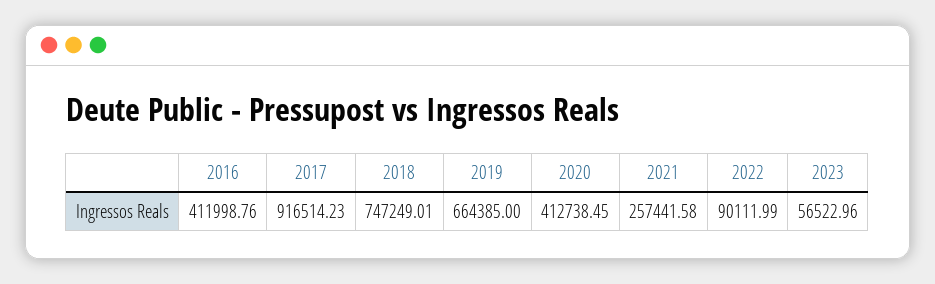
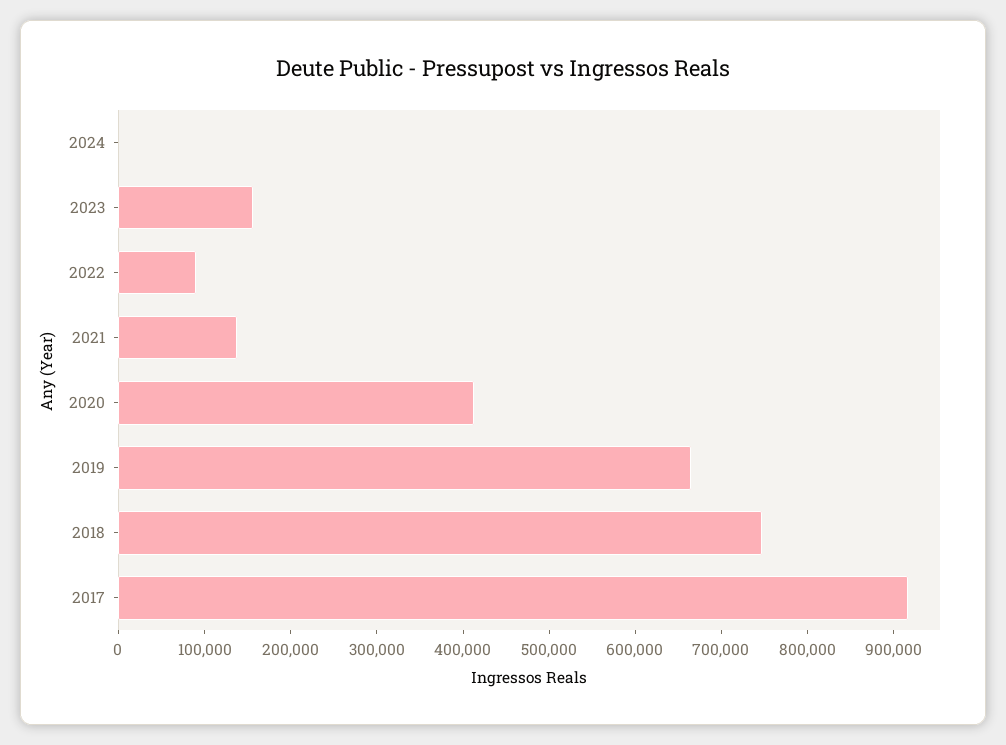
2016: 411998.76 -> none
2021: 257441.58 -> 140000
2023: 56522.96 -> 160000
2024: none -> 0

